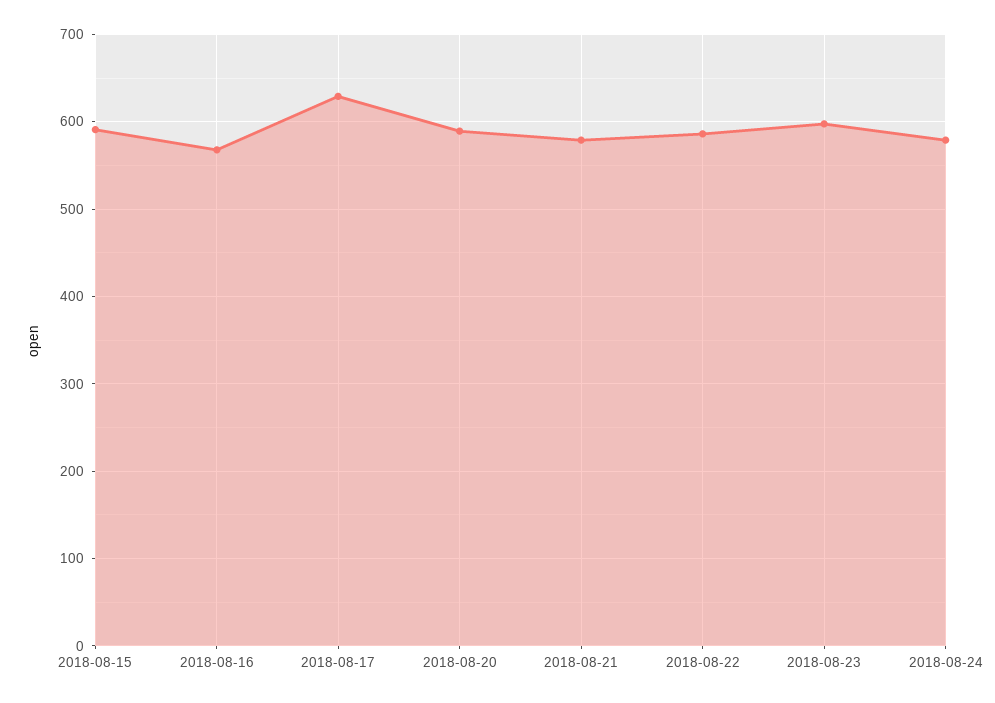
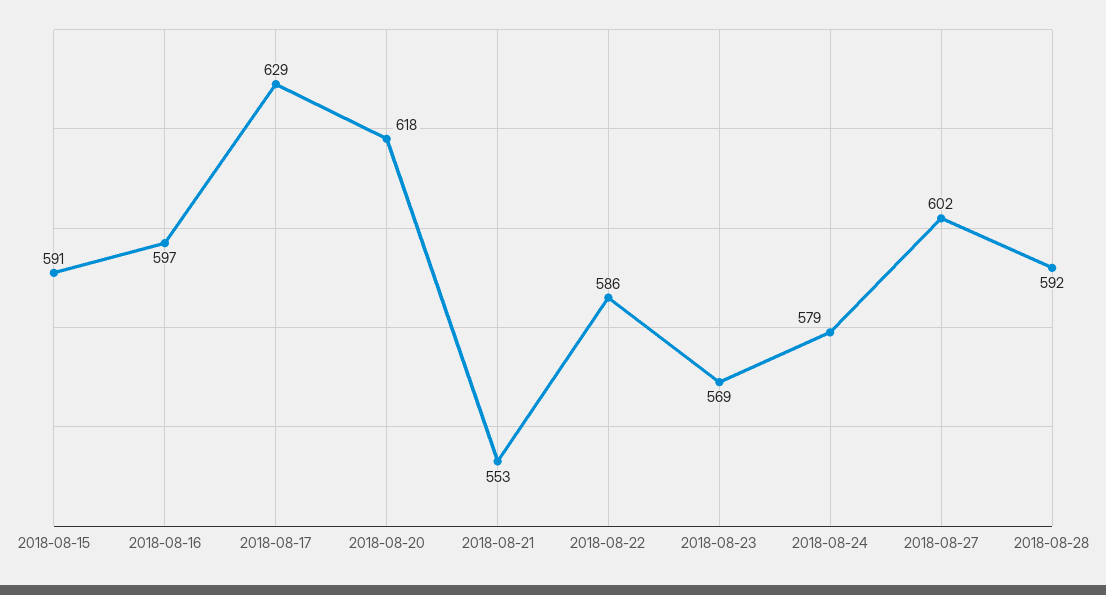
2018-08-16: 570 -> 597
2018-08-20: 590 -> 618
2018-08-21: 580 -> 553
2018-08-23: 600 -> 569
2018-08-27: none -> 602
2018-08-28: none -> 592

